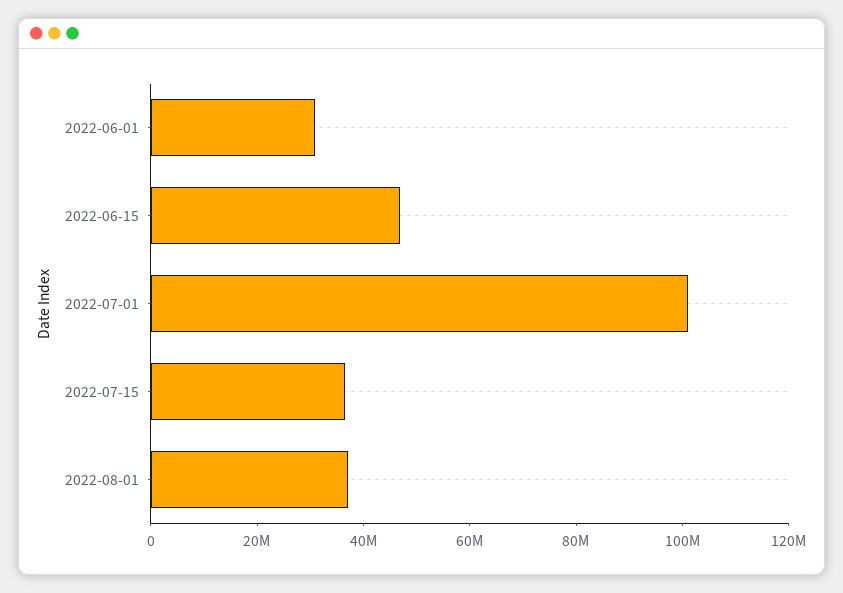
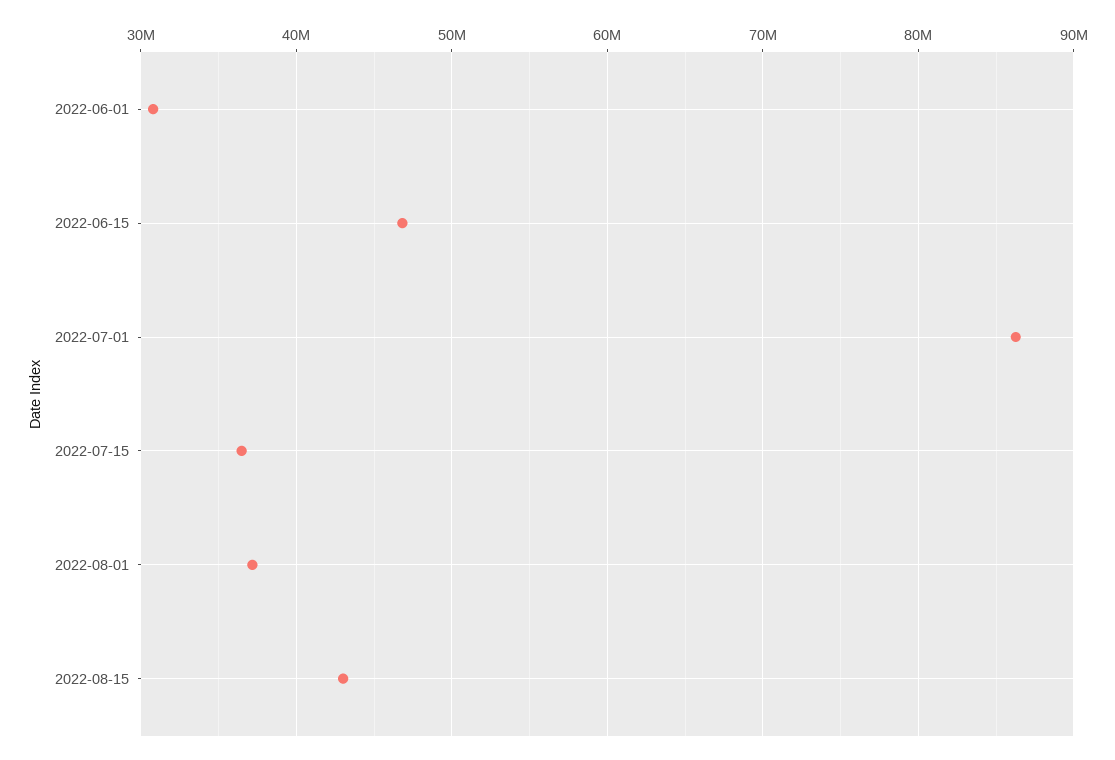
2022-07-01: 100000000 -> 86000000
2022-08-15: none -> 43000000

